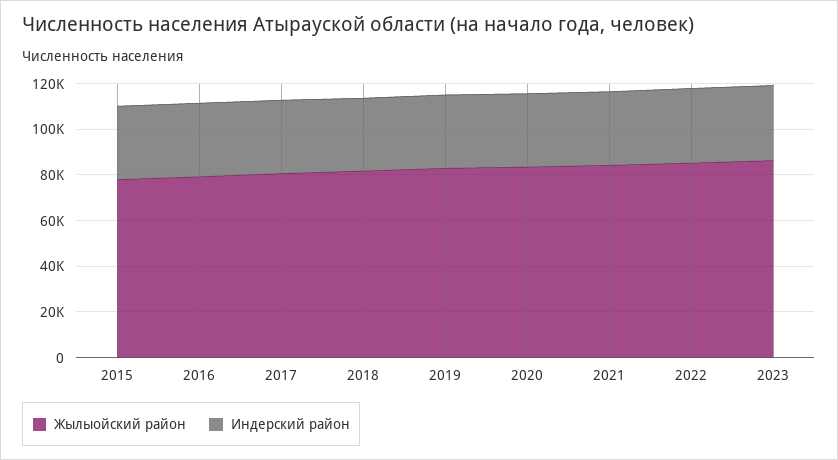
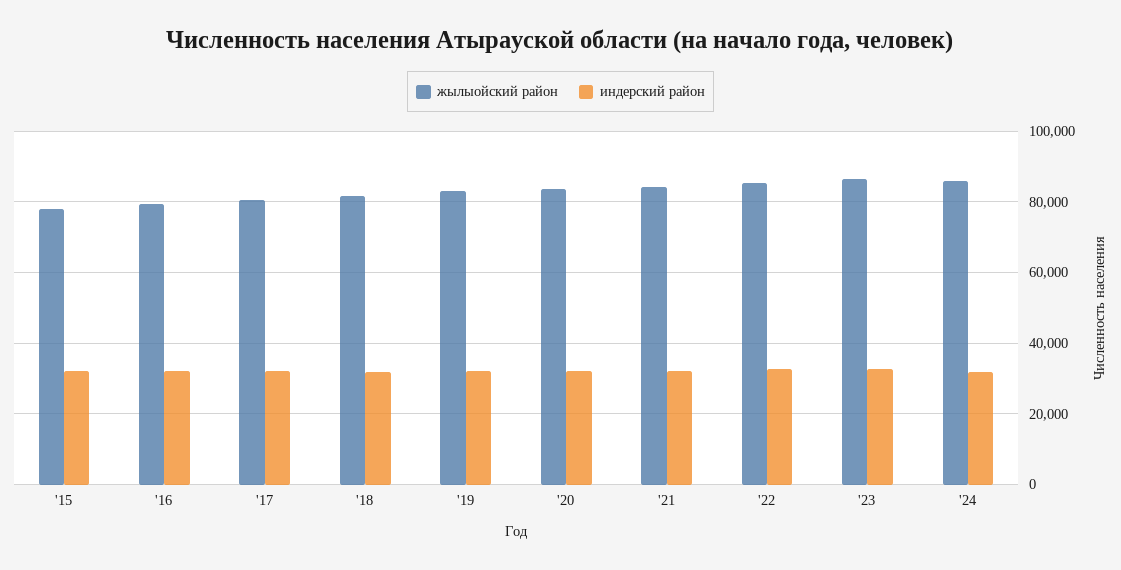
Жылыойский район, '24: none -> 86000
Индерский район, '24: none -> 32000

